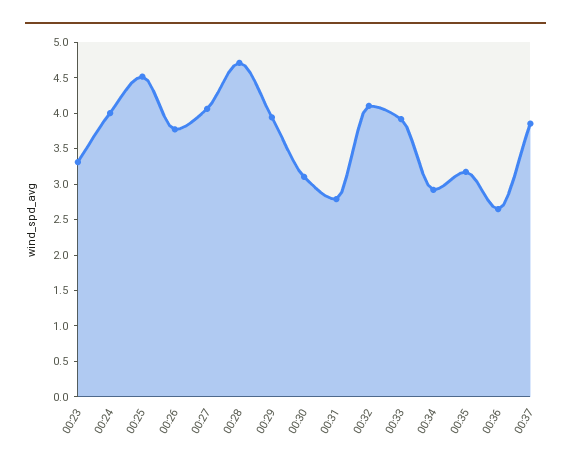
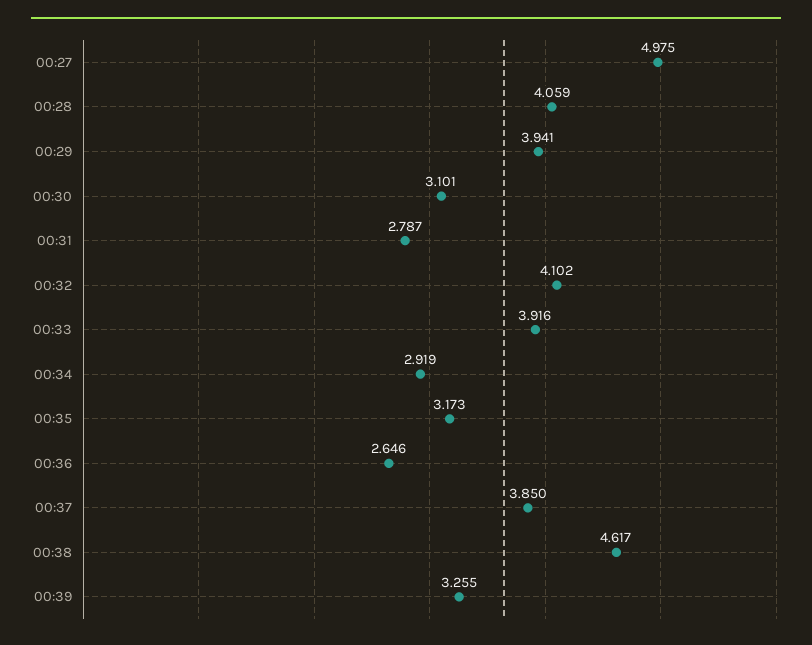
00:23: 3.25 -> none
00:24: 4 -> none
00:25: 4.5 -> none
00:26: 3.75 -> none
00:27: 4 -> 4.975
00:28: 4.75 -> 4.059
00:38: none -> 4.617
00:39: none -> 3.255

